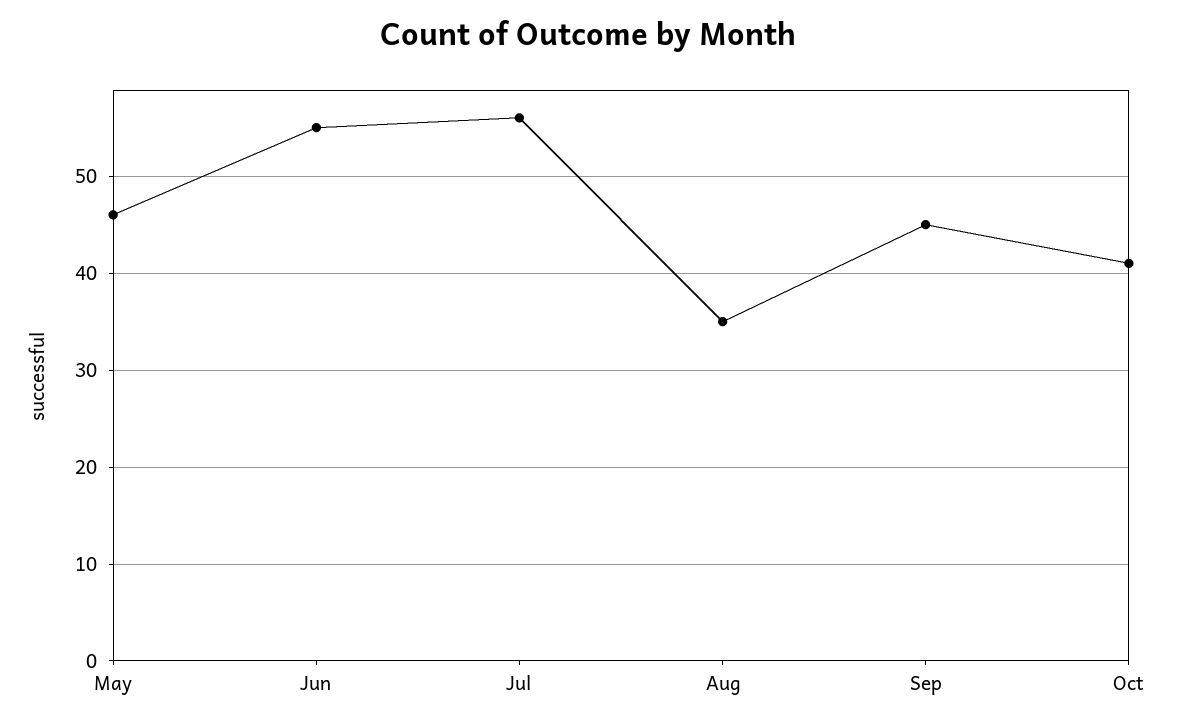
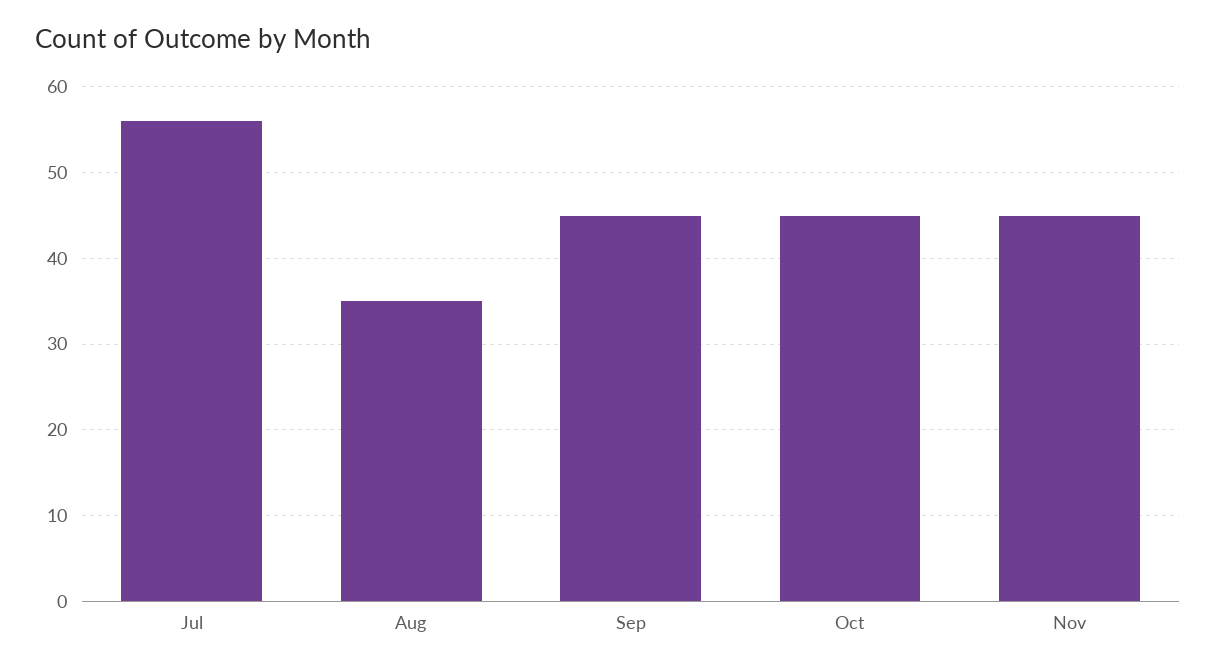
May: 46 -> none
Jun: 55 -> none
Oct: 41 -> 45
Nov: none -> 45

